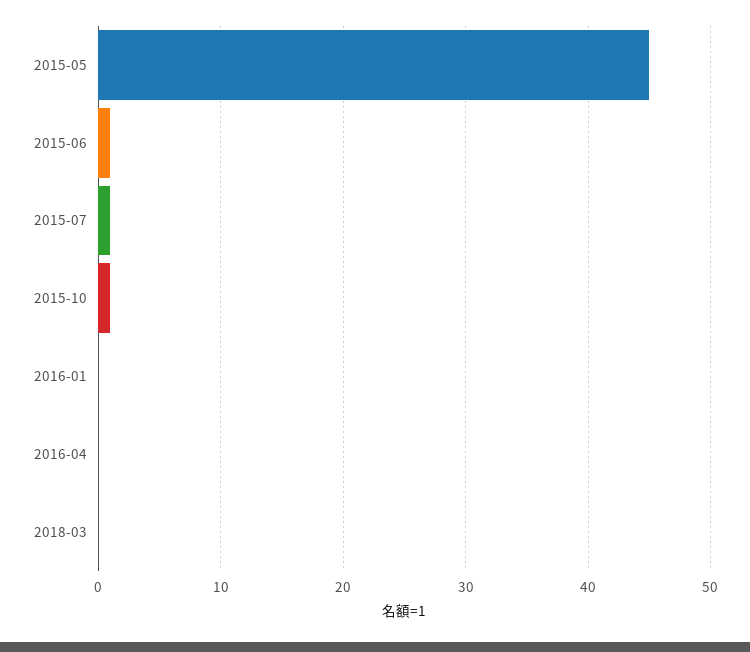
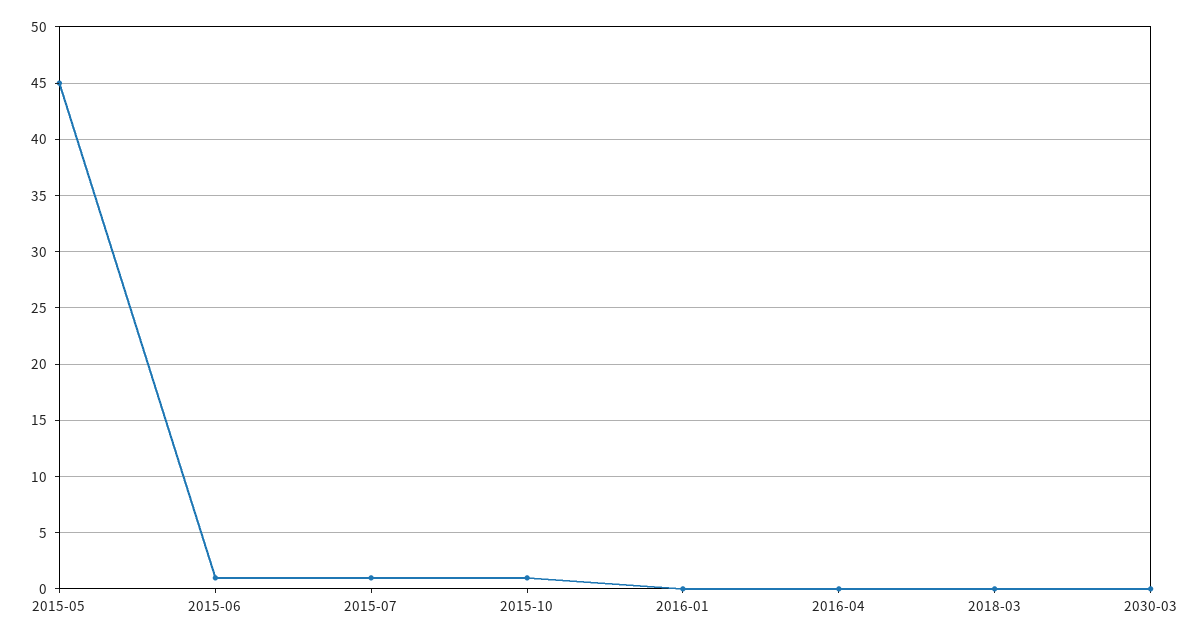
2030-03: none -> 0

